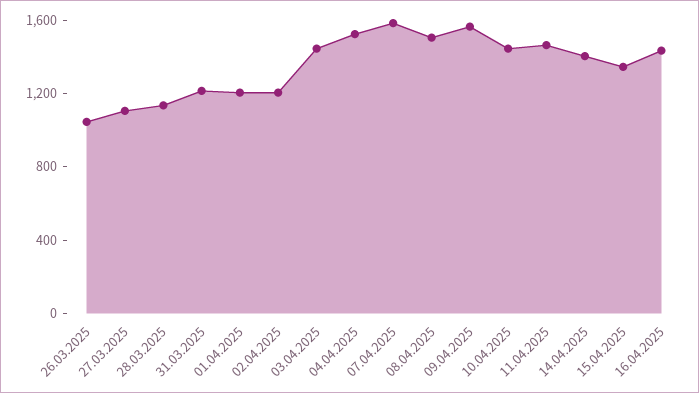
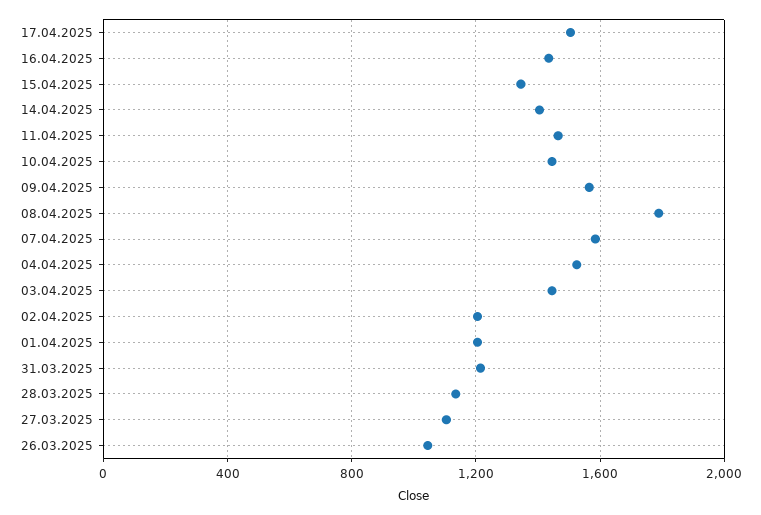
08.04.2025: 1500 -> 1800
17.04.2025: none -> 1500

